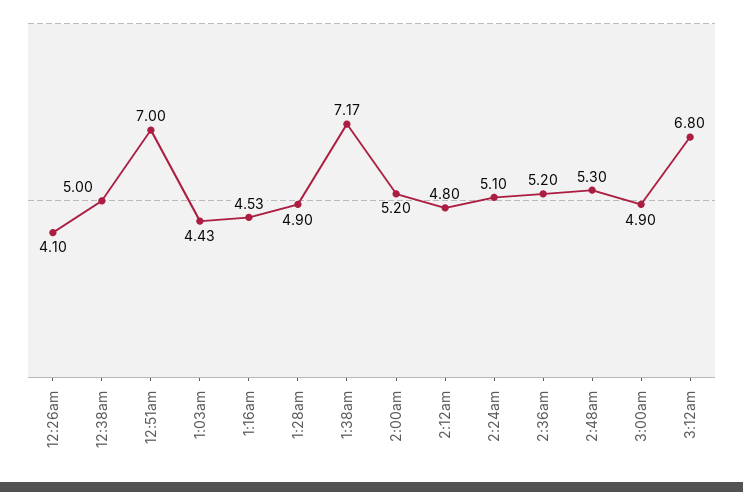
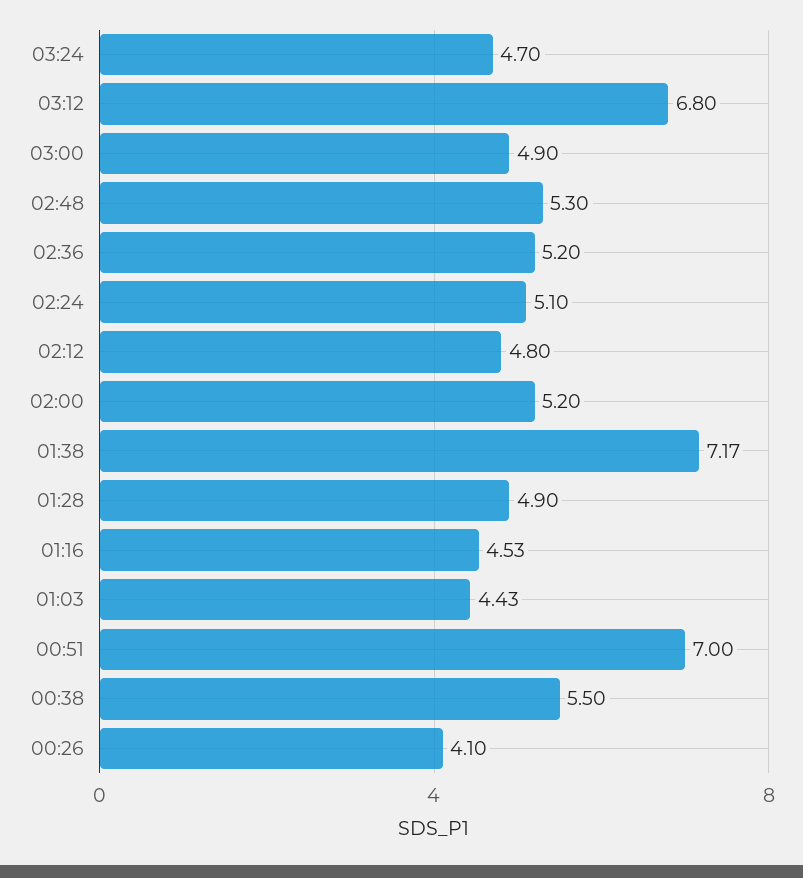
12:38am: 5 -> 5.5
03:24: none -> 4.7

